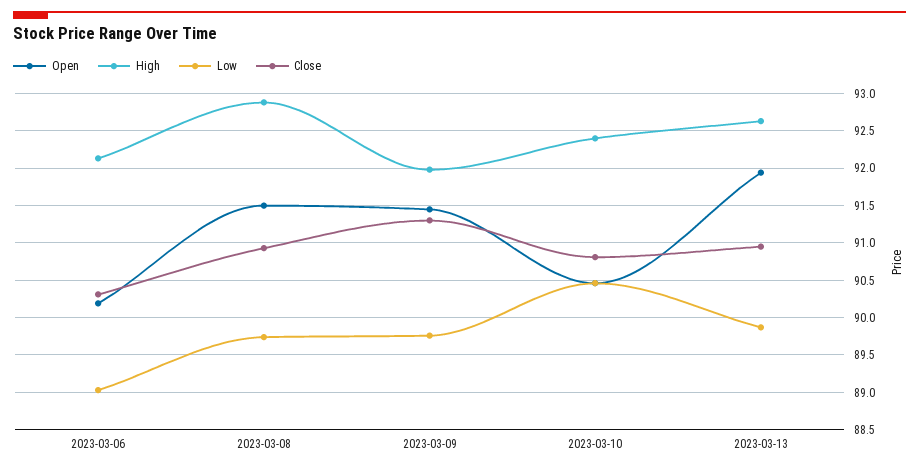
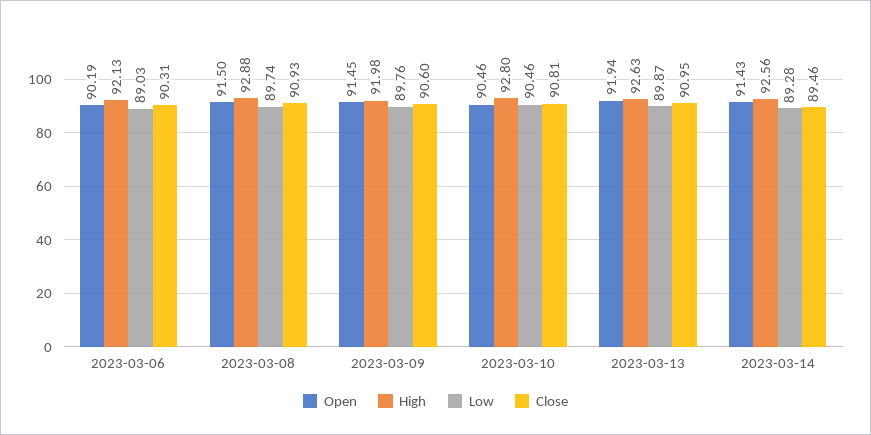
Close, 2023-03-09: 91.3 -> 90.6
High, 2023-03-10: 92.4 -> 92.8
Open, 2023-03-14: none -> 91.43
High, 2023-03-14: none -> 92.56
Low, 2023-03-14: none -> 89.28
Close, 2023-03-14: none -> 89.46

